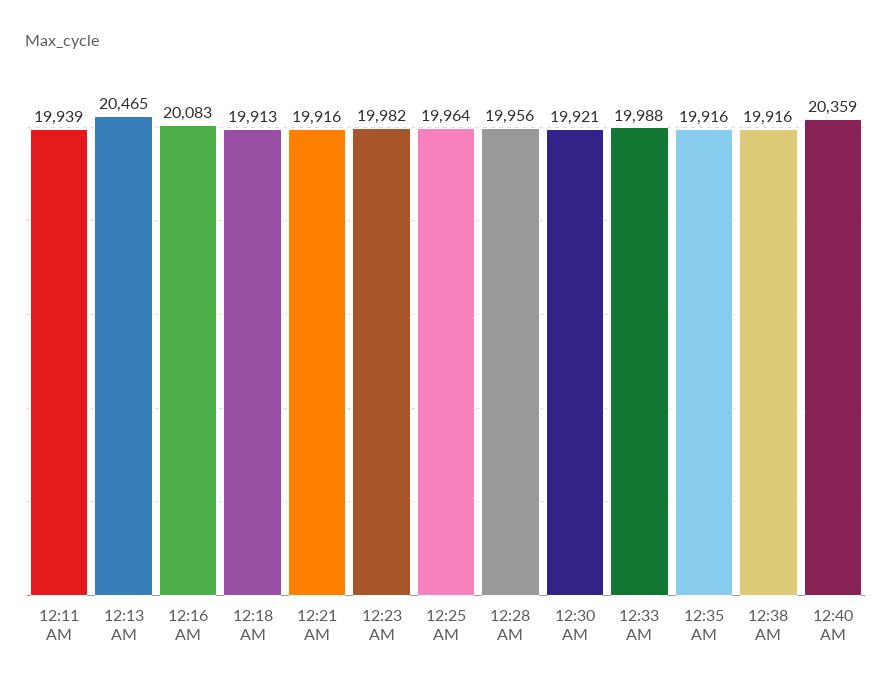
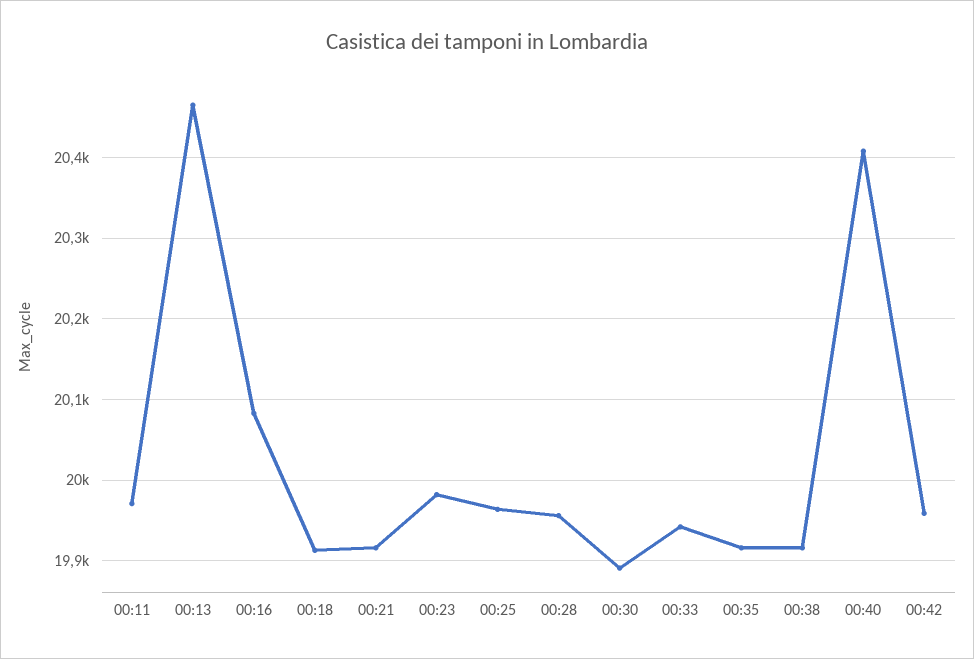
12:11 AM: 19939 -> 19970
12:30 AM: 19921 -> 19890
12:33 AM: 19988 -> 19940
12:40 AM: 20359 -> 20410
00:42: none -> 19960

